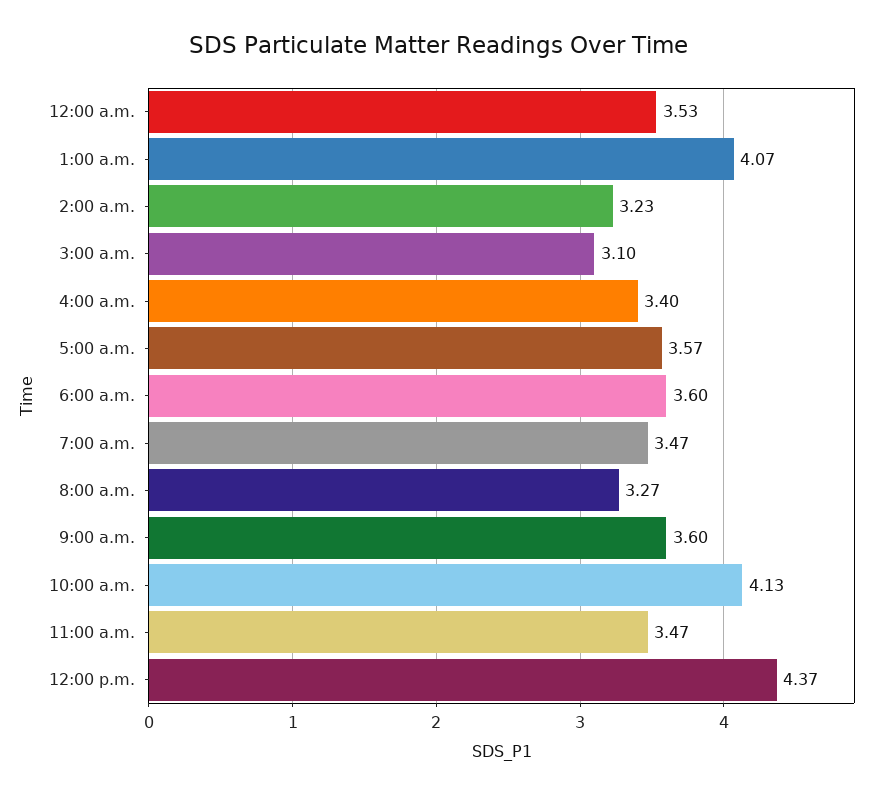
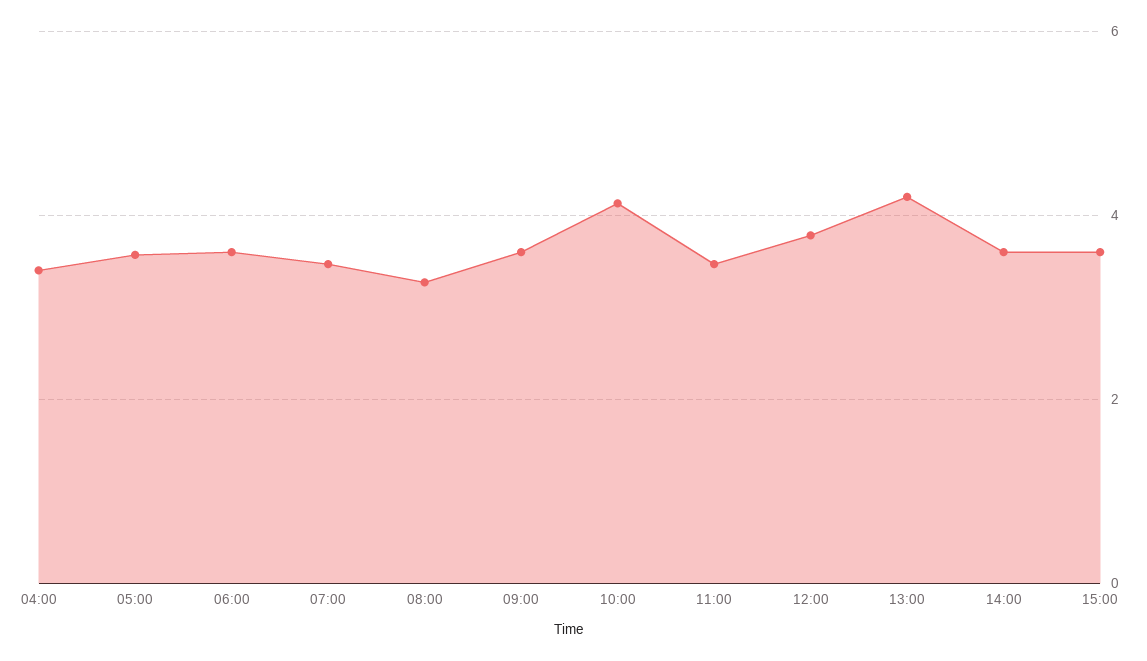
12:00 a.m.: 3.53 -> none
1:00 a.m.: 4.07 -> none
2:00 a.m.: 3.23 -> none
3:00 a.m.: 3.1 -> none
12:00 p.m.: 4.37 -> 3.8
13:00: none -> 4.2
14:00: none -> 3.6
15:00: none -> 3.6

